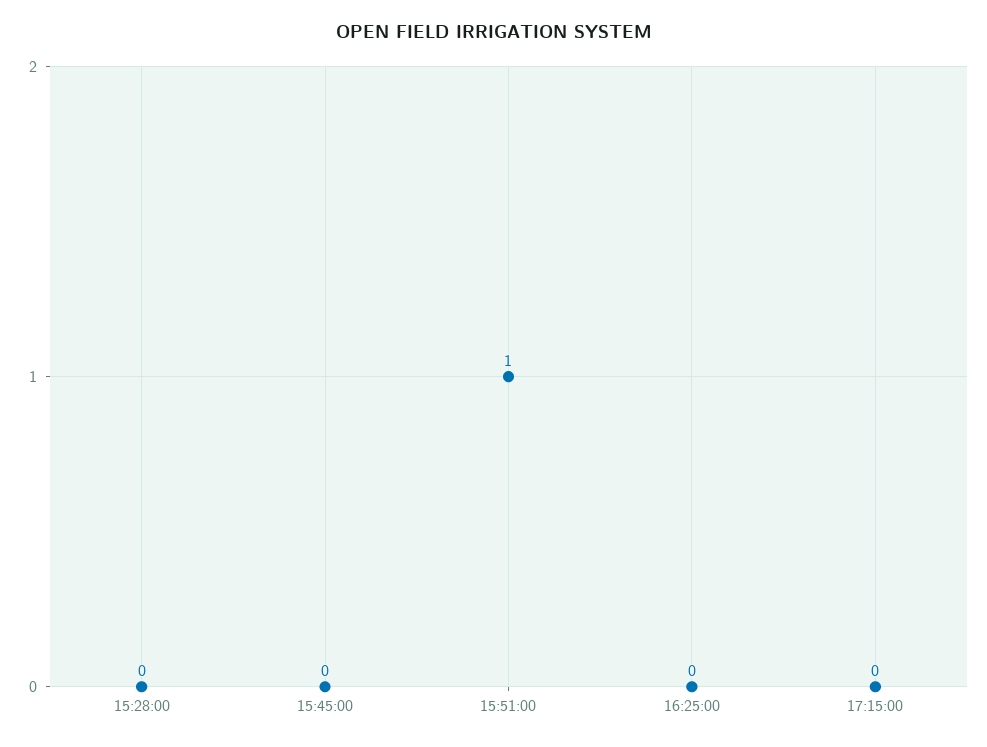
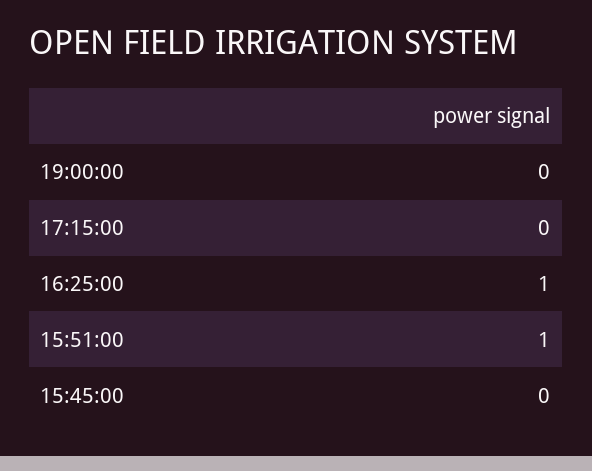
15:28:00: 0 -> none
16:25:00: 0 -> 1
19:00:00: none -> 0

